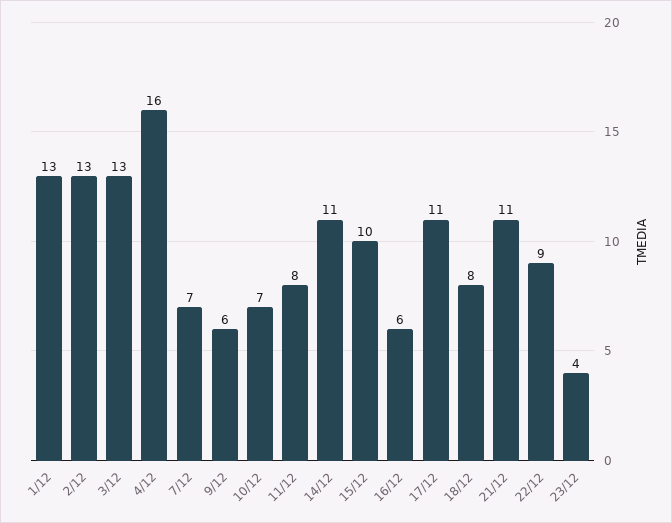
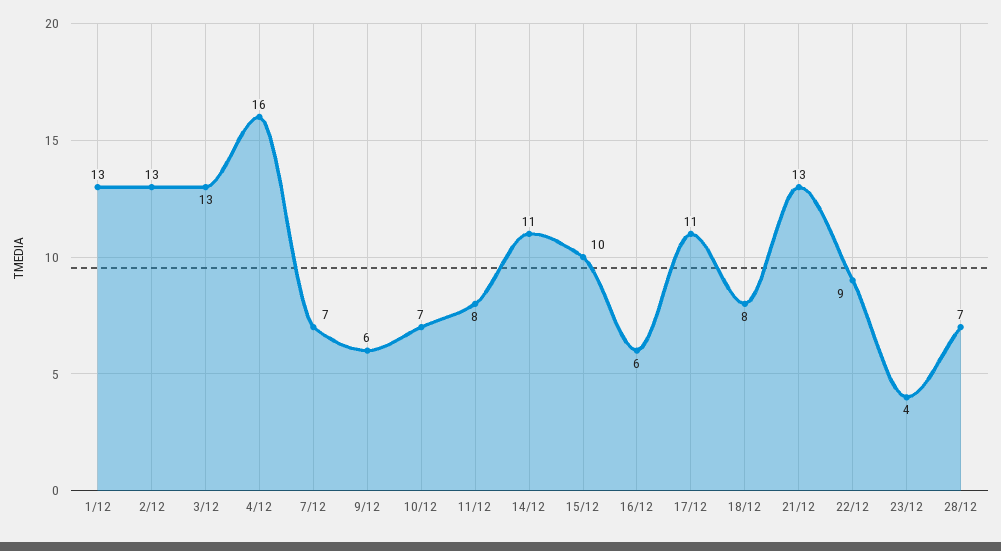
21/12: 11 -> 13
28/12: none -> 7

